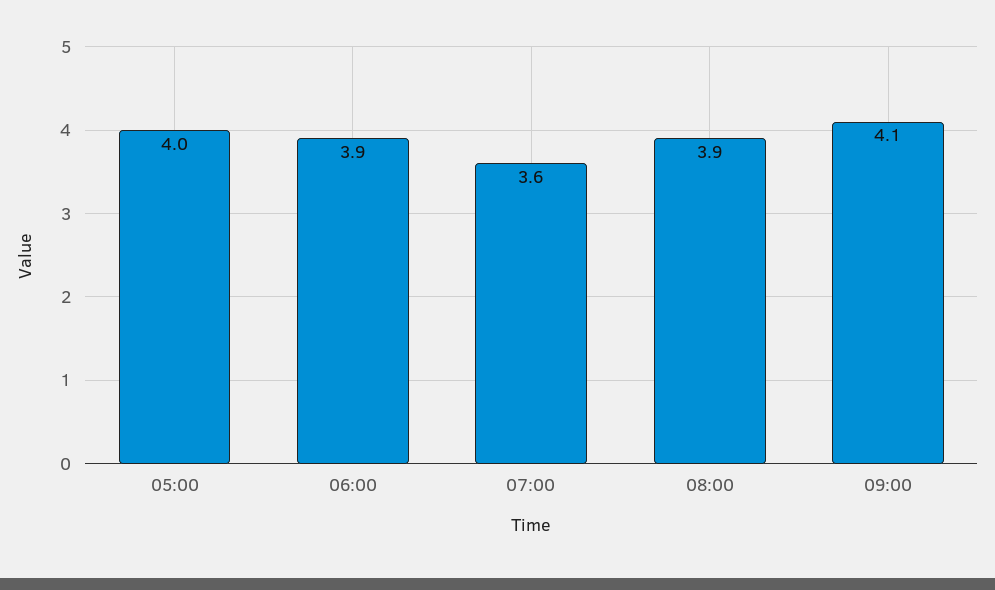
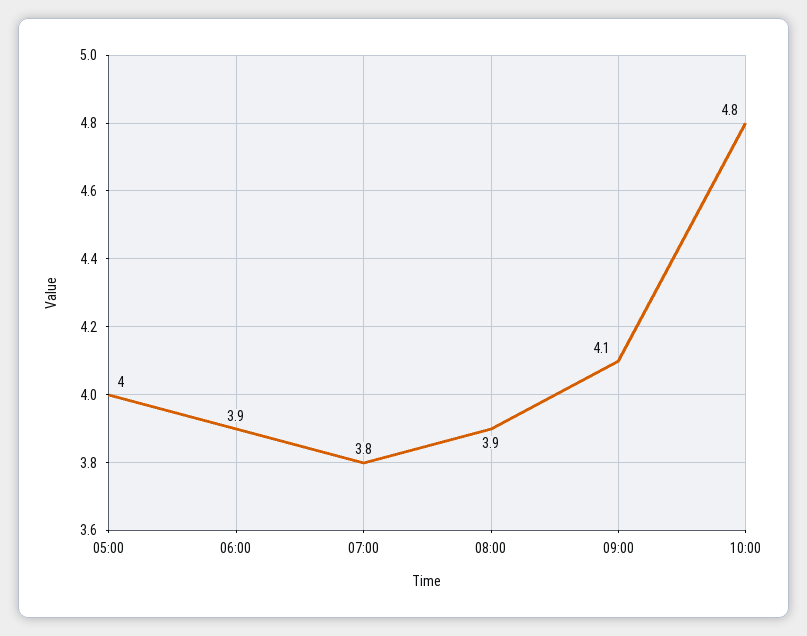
07:00: 3.6 -> 3.8
10:00: none -> 4.8

